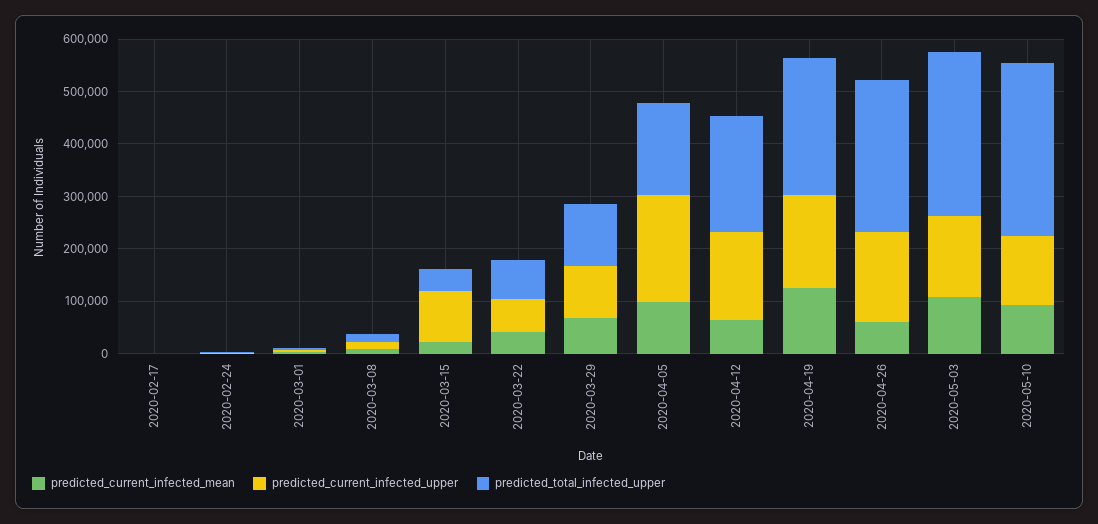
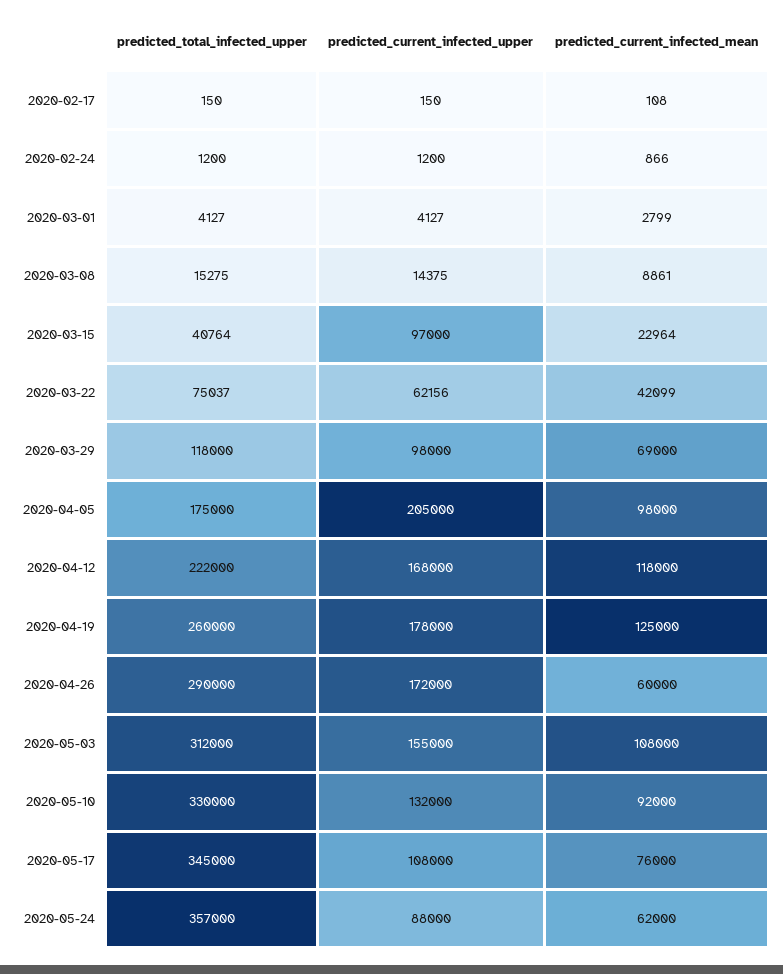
predicted_current_infected_mean, 2020-04-12: 60000 -> 118000
predicted_total_infected_upper, 2020-05-17: none -> 345000
predicted_current_infected_upper, 2020-05-17: none -> 108000
predicted_current_infected_mean, 2020-05-17: none -> 76000
predicted_total_infected_upper, 2020-05-24: none -> 357000
predicted_current_infected_upper, 2020-05-24: none -> 88000
predicted_current_infected_mean, 2020-05-24: none -> 62000

